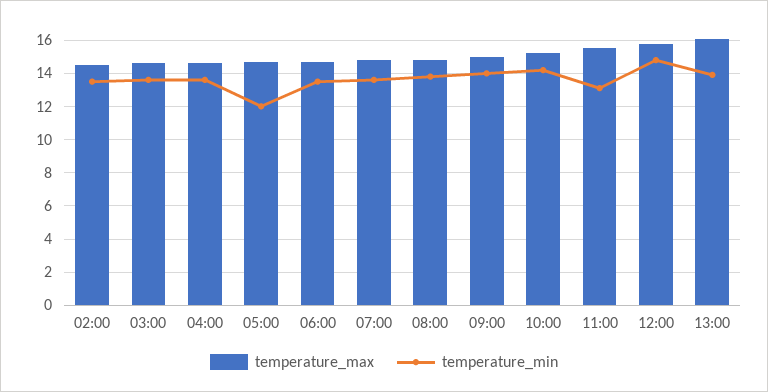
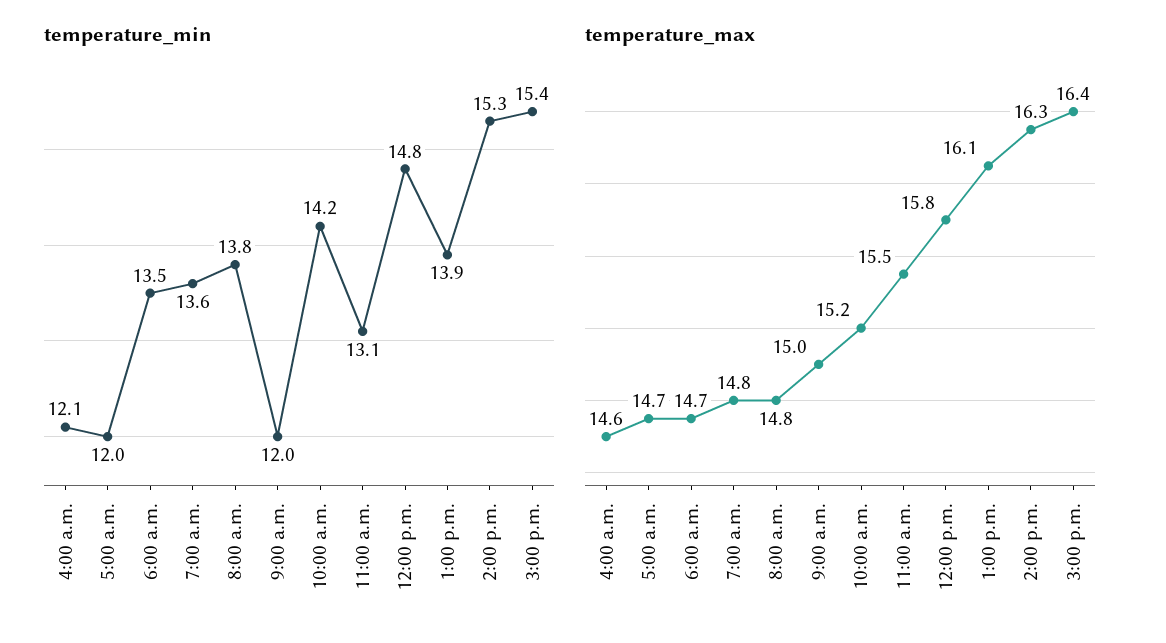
temperature_max, 02:00: 14.5 -> none
temperature_min, 02:00: 13.5 -> none
temperature_max, 03:00: 14.5 -> none
temperature_min, 03:00: 13.5 -> none
temperature_min, 04:00: 13.5 -> 12.1
temperature_min, 09:00: 14 -> 12
temperature_min, 2:00 p.m.: none -> 15.3
temperature_min, 3:00 p.m.: none -> 15.4
temperature_max, 2:00 p.m.: none -> 16.3
temperature_max, 3:00 p.m.: none -> 16.4

